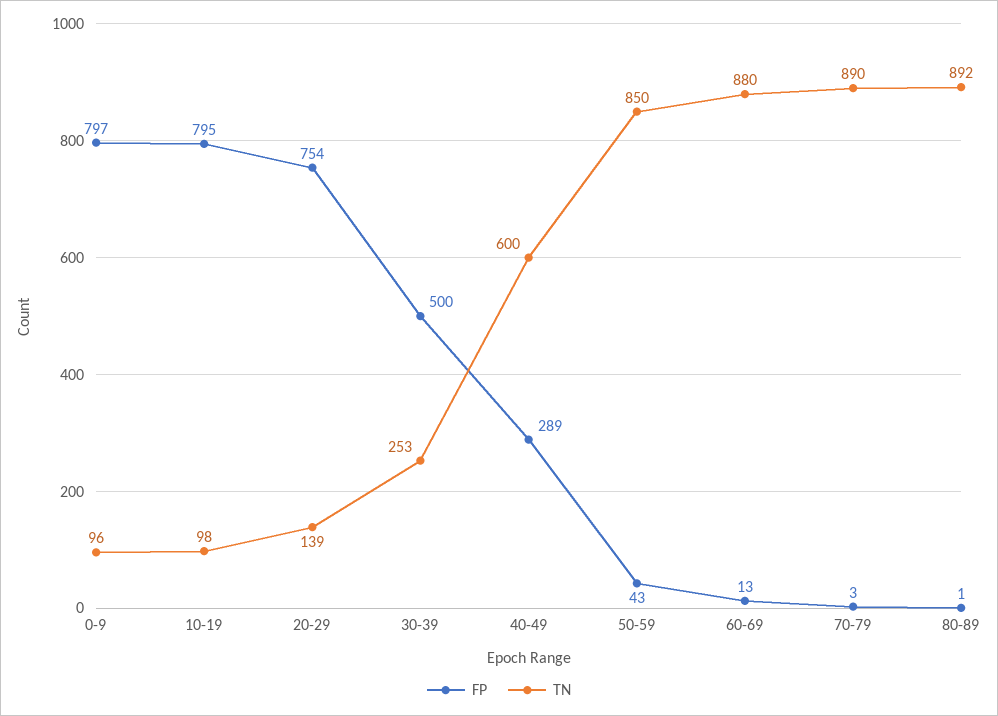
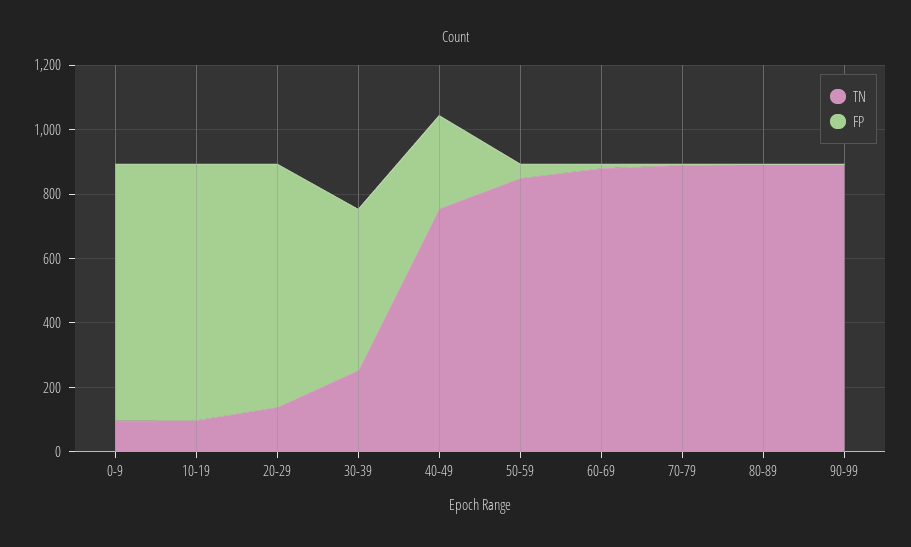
TN, 40-49: 600 -> 750
TN, 90-99: none -> 900
FP, 90-99: none -> 0

